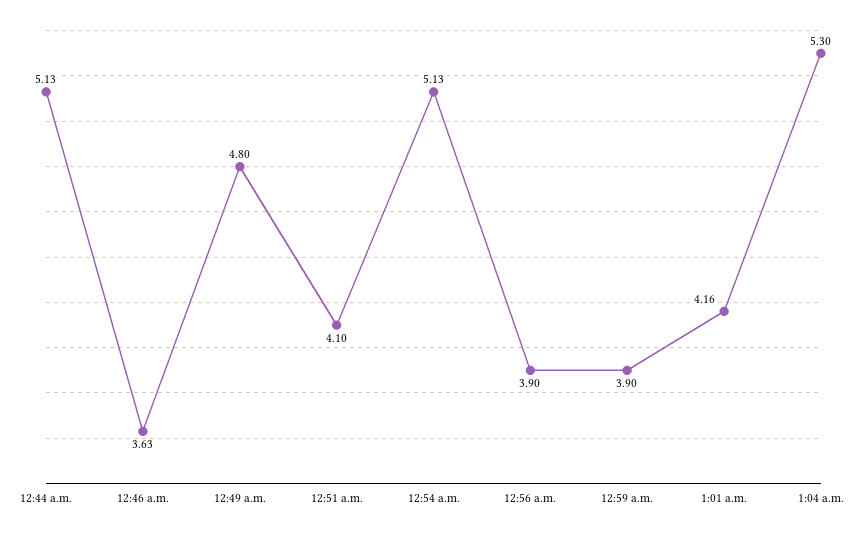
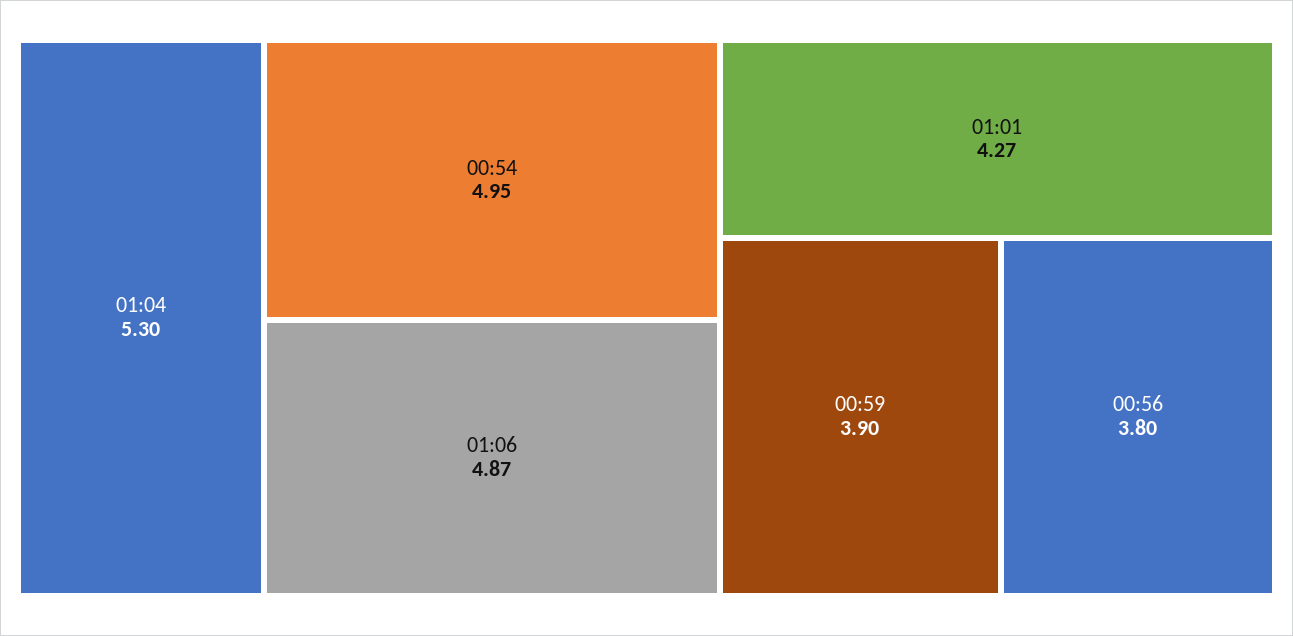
12:44 a.m.: 5.13 -> none
12:46 a.m.: 3.63 -> none
12:49 a.m.: 4.8 -> none
12:51 a.m.: 4.1 -> none
12:54 a.m.: 5.13 -> 4.95
12:56 a.m.: 3.9 -> 3.8
1:01 a.m.: 4.16 -> 4.27
01:06: none -> 4.87

